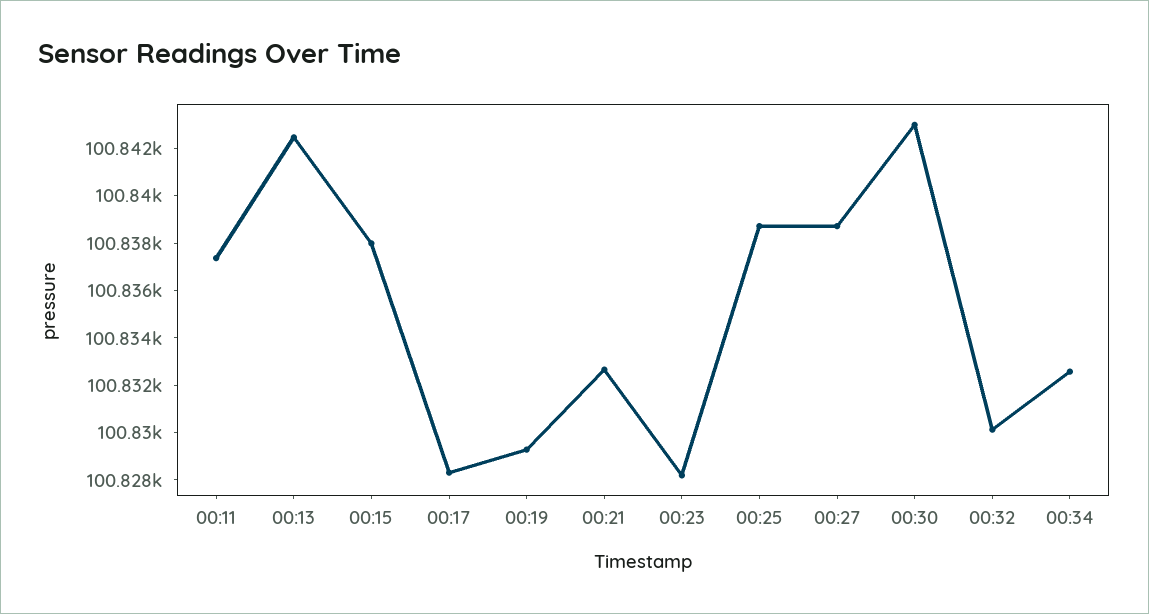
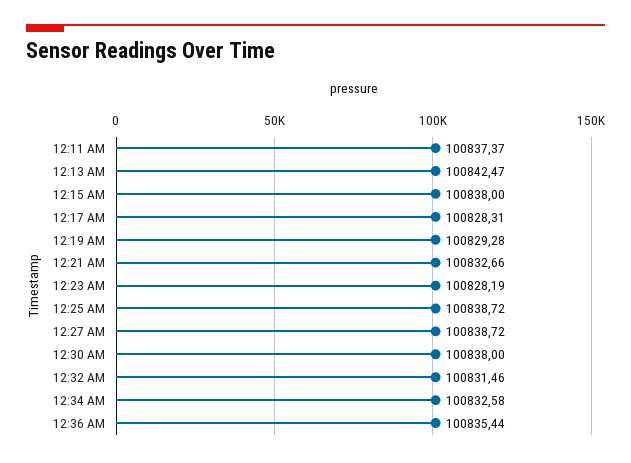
00:30: 100843 -> 100838
00:32: 100830 -> 100831.46
12:36 AM: none -> 100835.44

